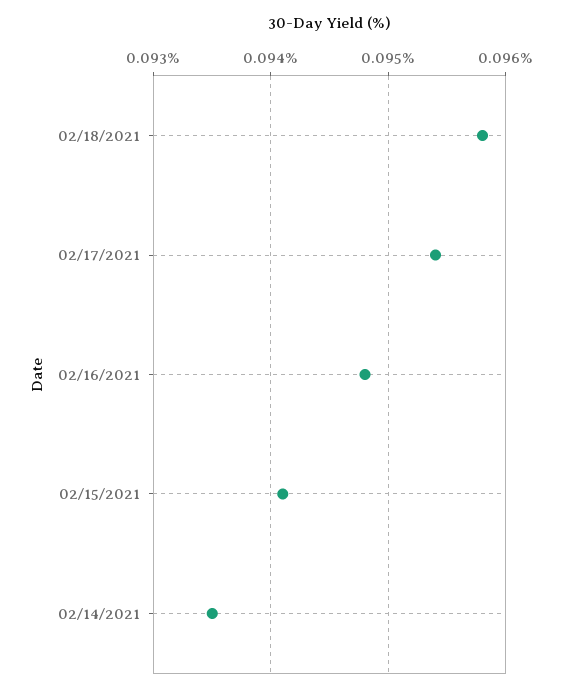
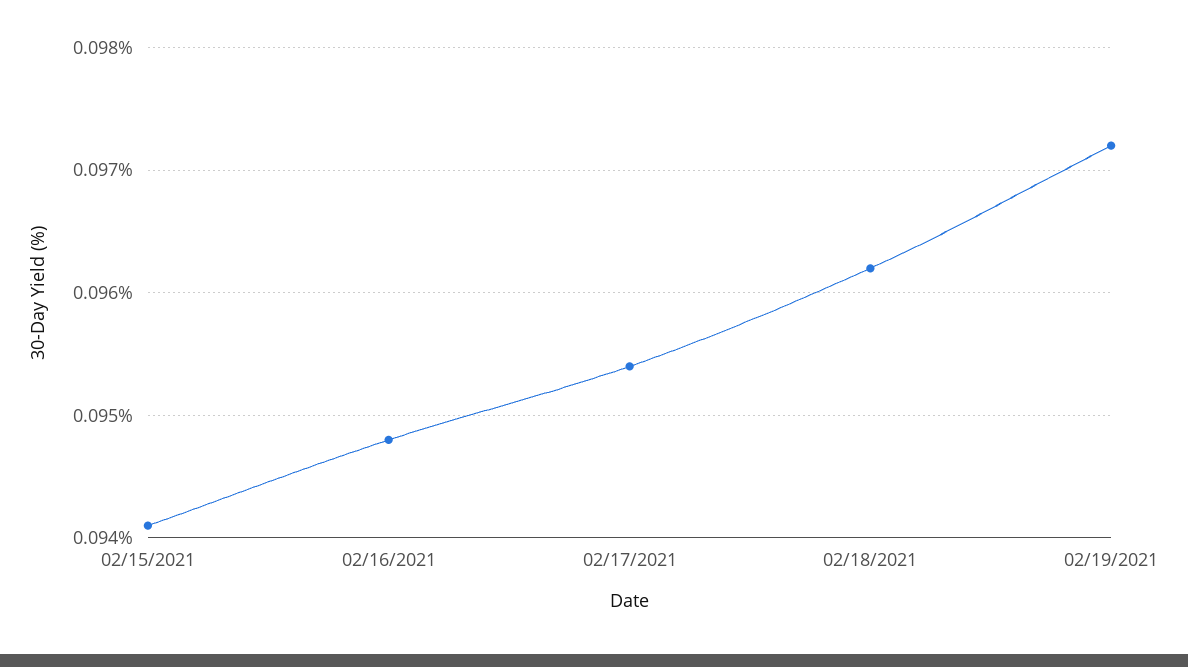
02/18/2021: 0.0958 -> 0.0962
02/14/2021: 0.0935 -> none
02/19/2021: none -> 0.0972

